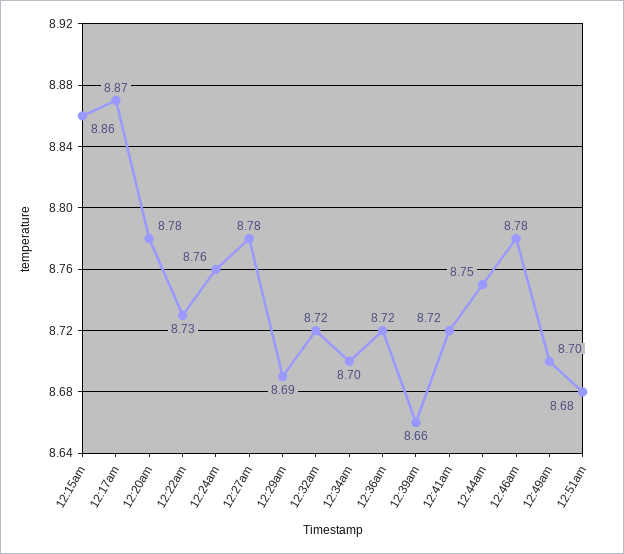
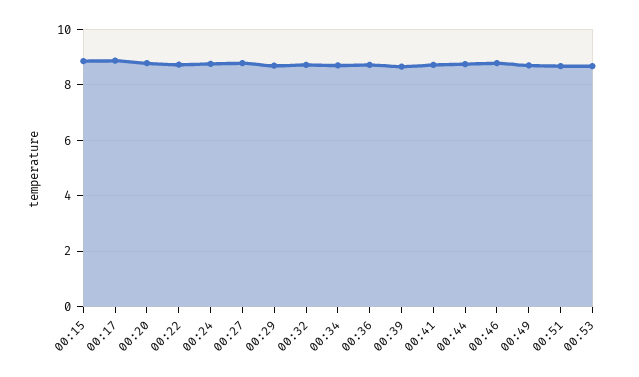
00:53: none -> 8.75

